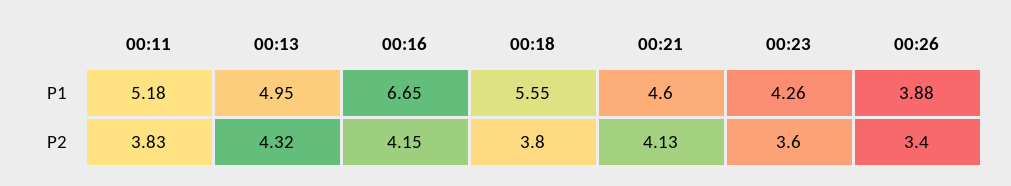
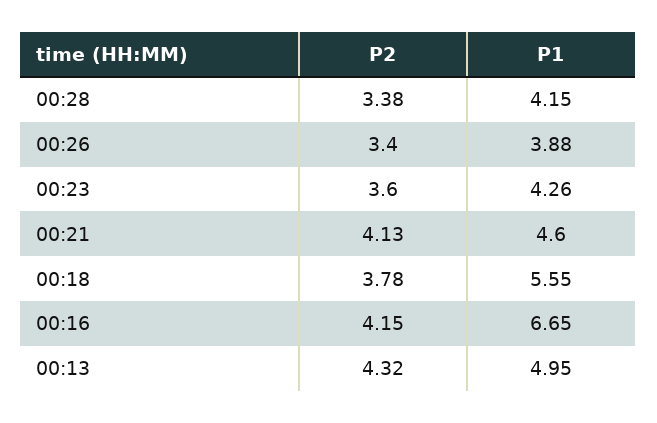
00:11, P1: 5.18 -> none
00:11, P2: 3.83 -> none
00:18, P2: 3.8 -> 3.78
00:28, P2: none -> 3.38
00:28, P1: none -> 4.15

